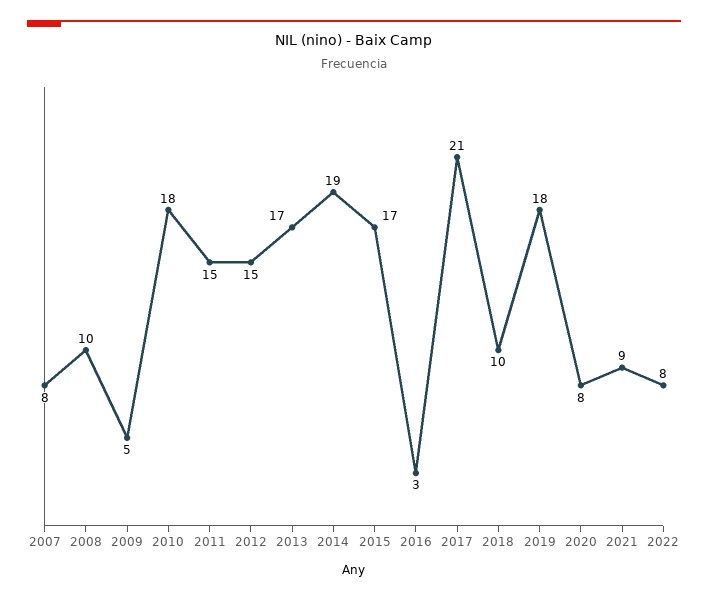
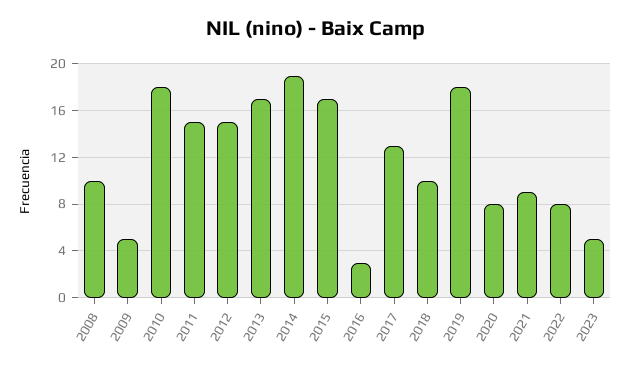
2007: 8 -> none
2017: 21 -> 13
2023: none -> 5

